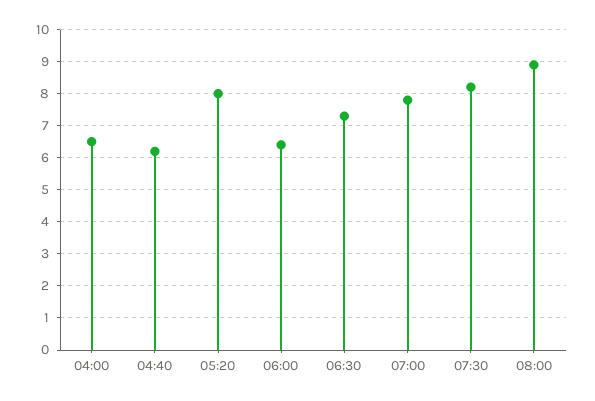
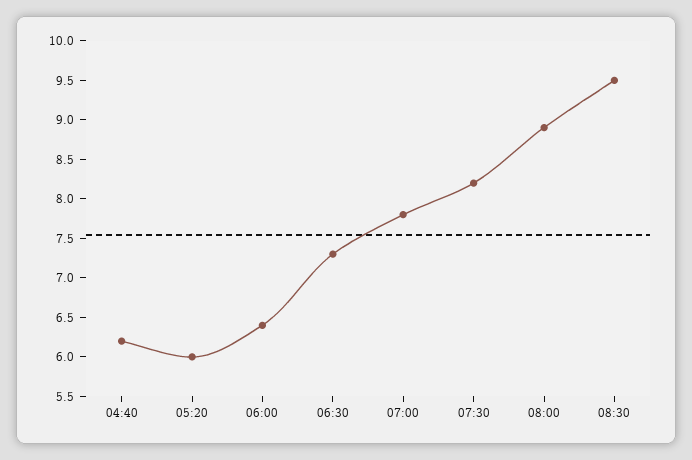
04:00: 6.5 -> none
05:20: 8 -> 6
08:30: none -> 9.5

